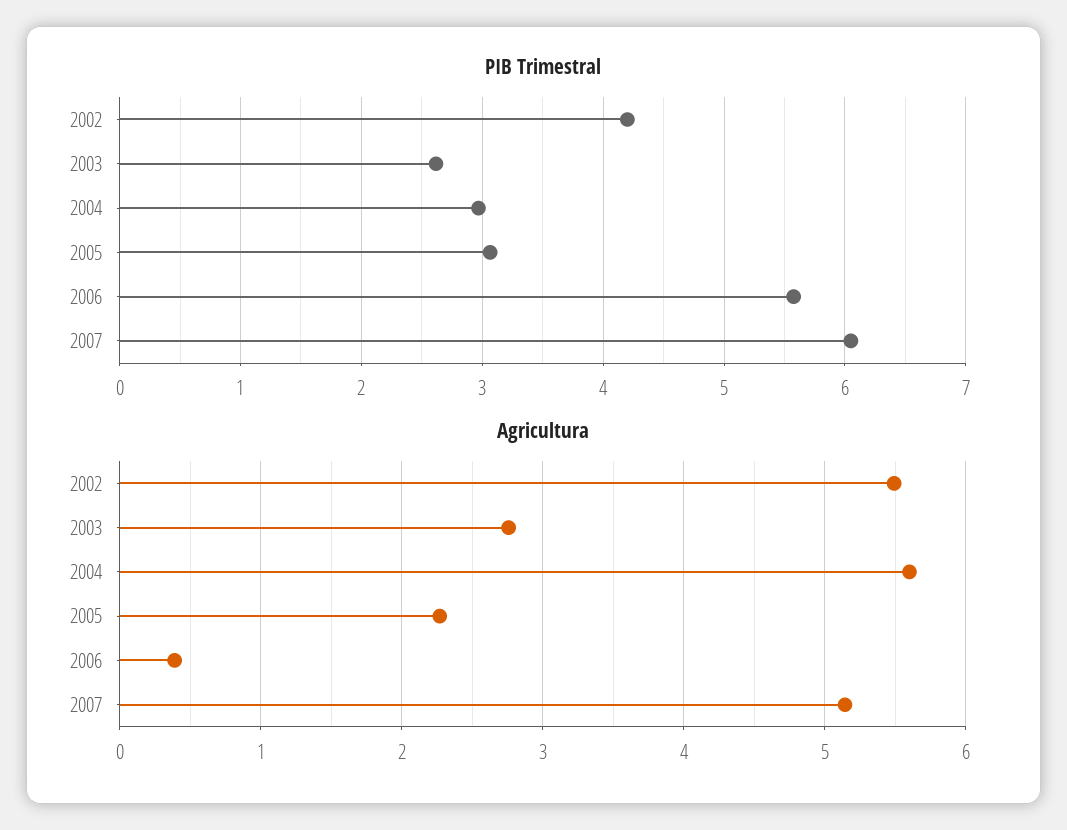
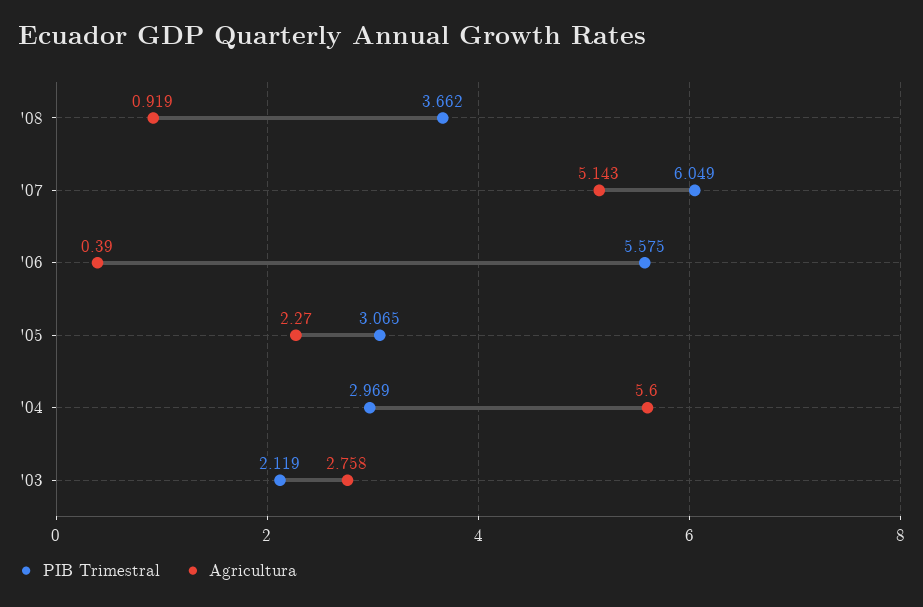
PIB Trimestral, 2002: 4.2 -> none
PIB Trimestral, 2003: 2.6 -> 2.119
Agricultura, 2002: 5.5 -> none
PIB Trimestral, '08: none -> 3.662
Agricultura, '08: none -> 0.919

